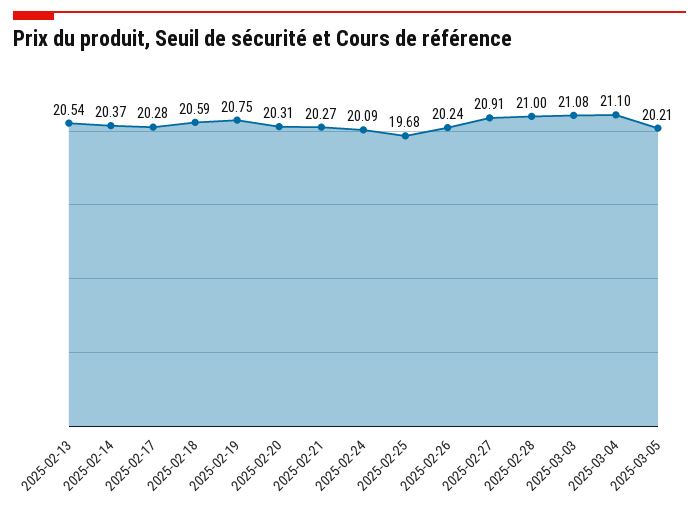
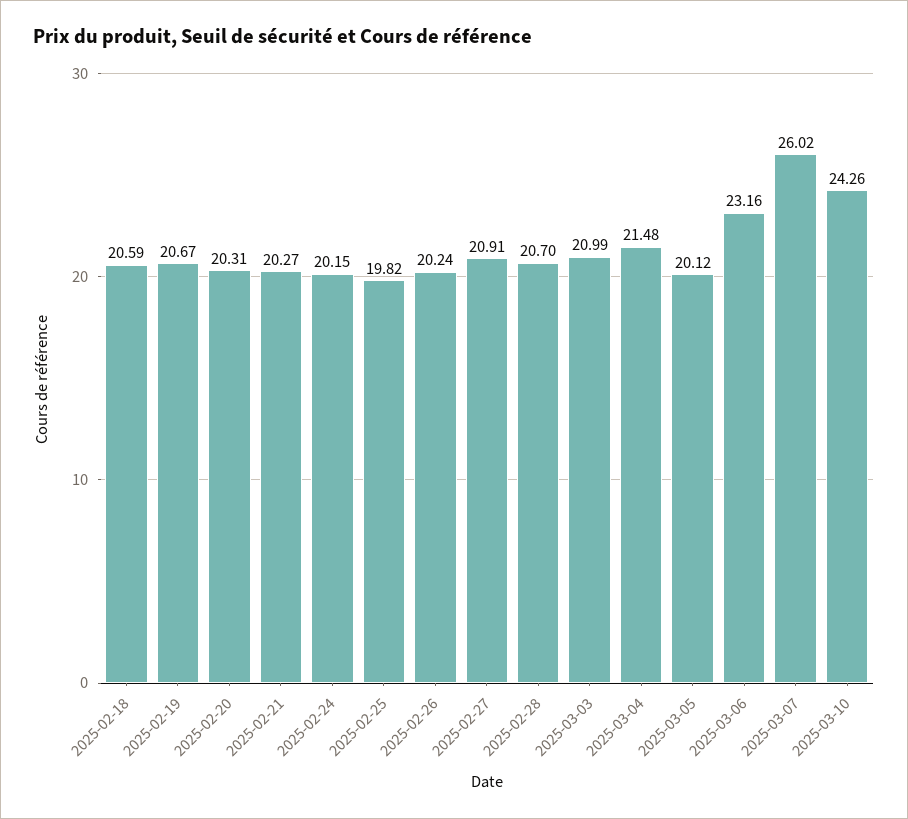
2025-02-13: 20.54 -> none
2025-02-14: 20.37 -> none
2025-02-17: 20.28 -> none
2025-02-19: 20.75 -> 20.67
2025-02-24: 20.09 -> 20.15
2025-02-25: 19.68 -> 19.82
2025-02-28: 21 -> 20.7
2025-03-03: 21.08 -> 20.99
2025-03-04: 21.1 -> 21.48
2025-03-05: 20.21 -> 20.12
2025-03-06: none -> 23.16
2025-03-07: none -> 26.02
2025-03-10: none -> 24.26

